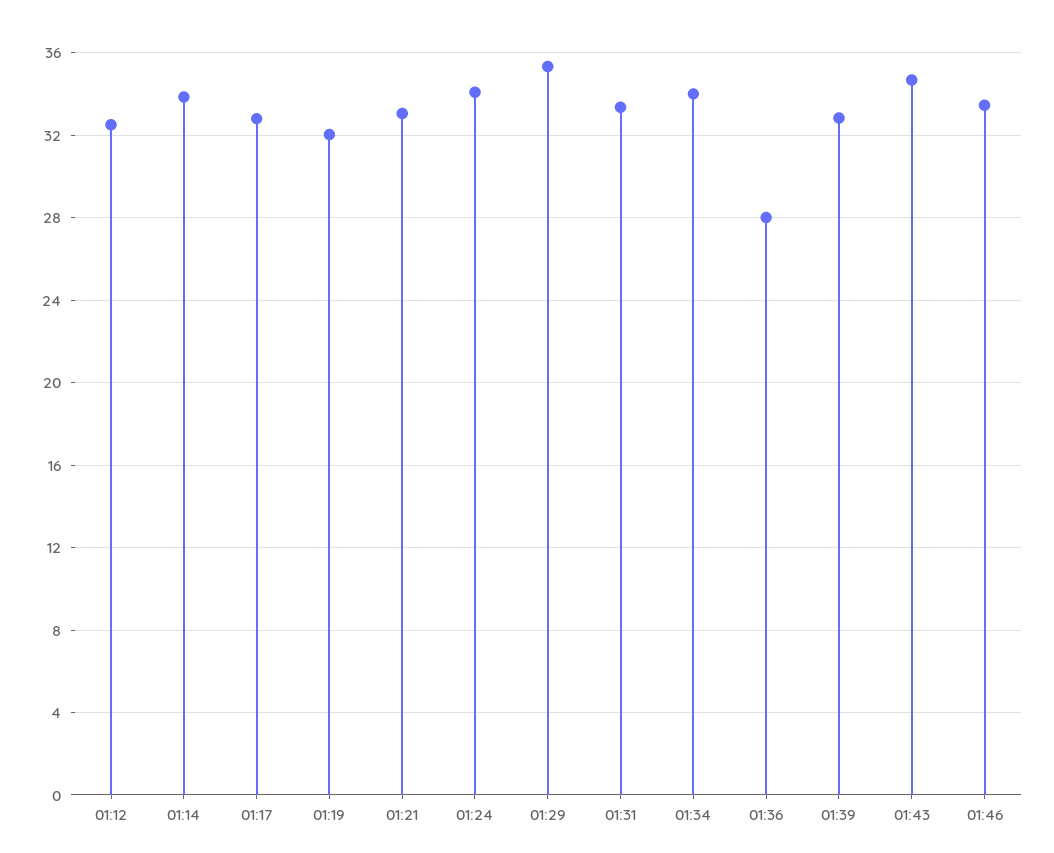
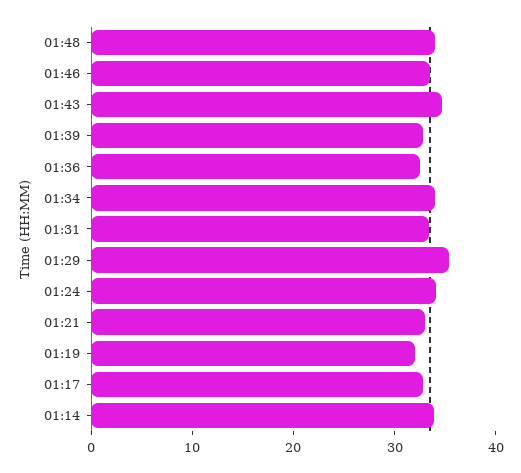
01:12: 32.5 -> none
01:36: 28 -> 32
01:48: none -> 34

